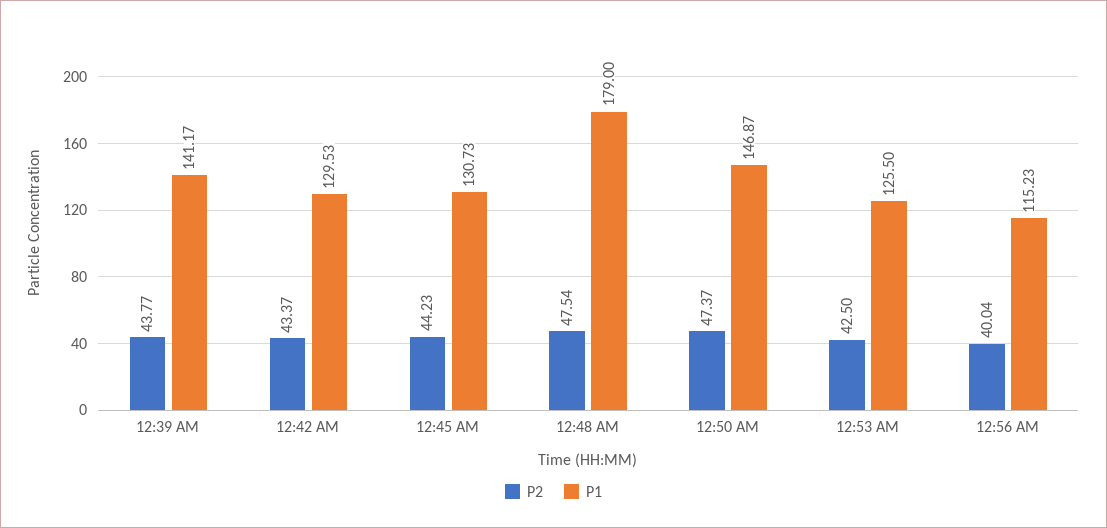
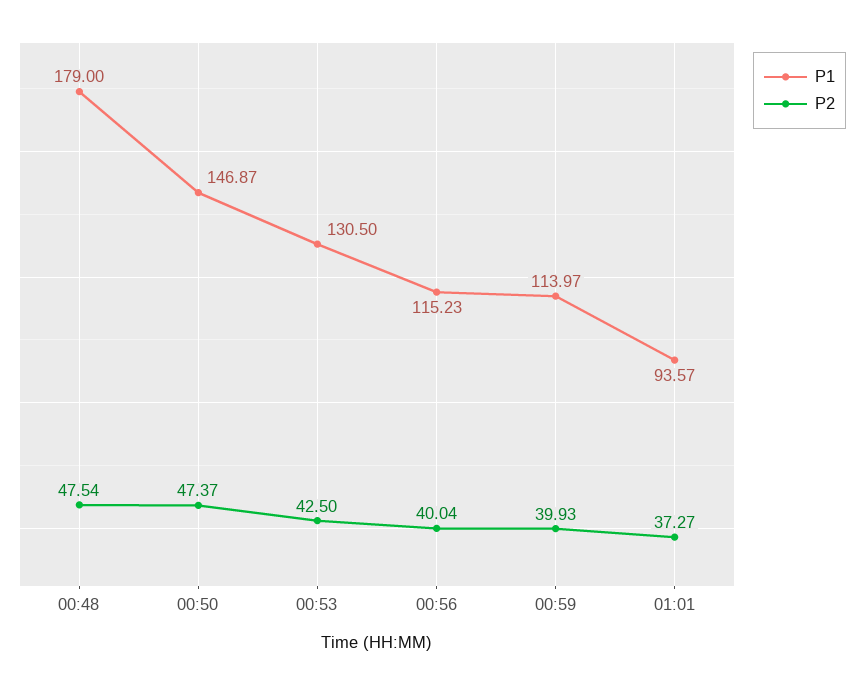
P2, 12:39 AM: 43.77 -> none
P1, 12:39 AM: 141.17 -> none
P2, 12:42 AM: 43.37 -> none
P1, 12:42 AM: 129.53 -> none
P2, 12:45 AM: 44.23 -> none
P1, 12:45 AM: 130.73 -> none
P1, 12:53 AM: 125.5 -> 130.5
P1, 00:59: none -> 113.97
P2, 00:59: none -> 39.93
P1, 01:01: none -> 93.57
P2, 01:01: none -> 37.27

